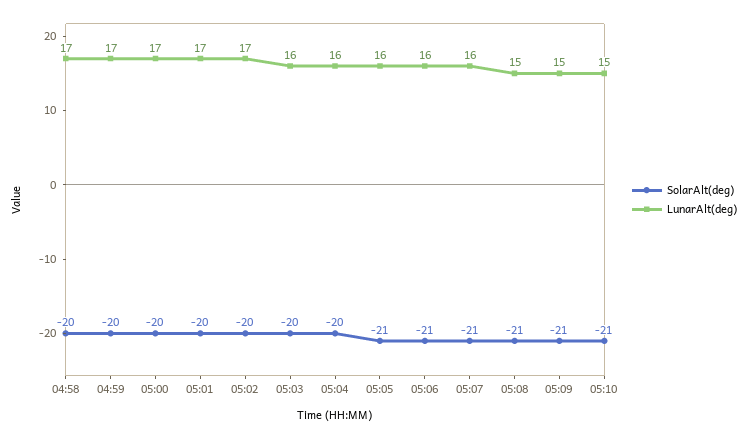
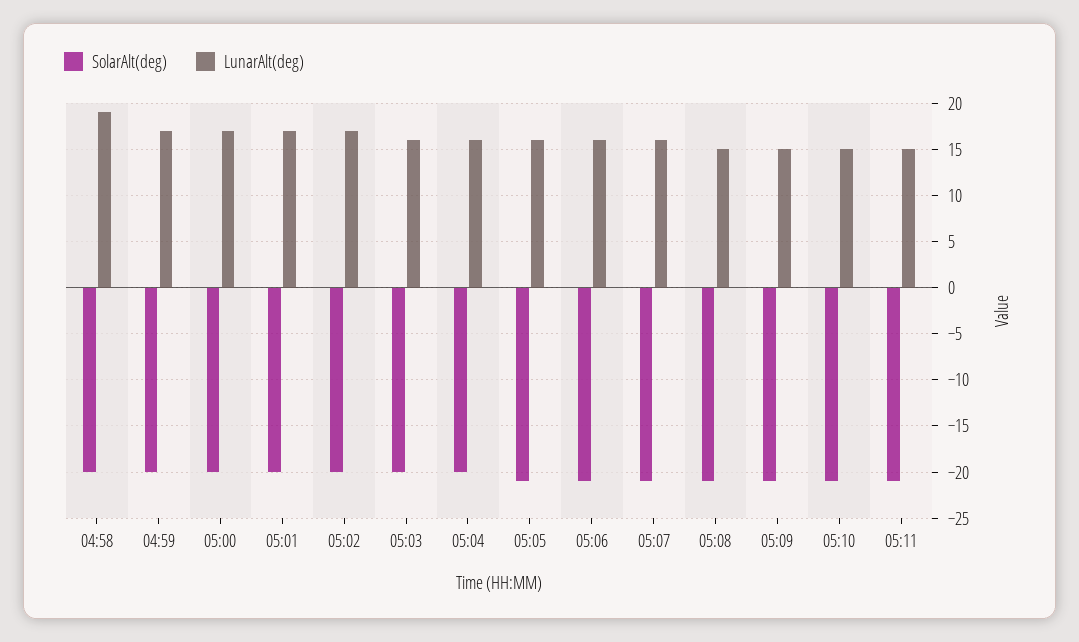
LunarAlt(deg), 04:58: 17 -> 19
SolarAlt(deg), 05:11: none -> -21
LunarAlt(deg), 05:11: none -> 15

